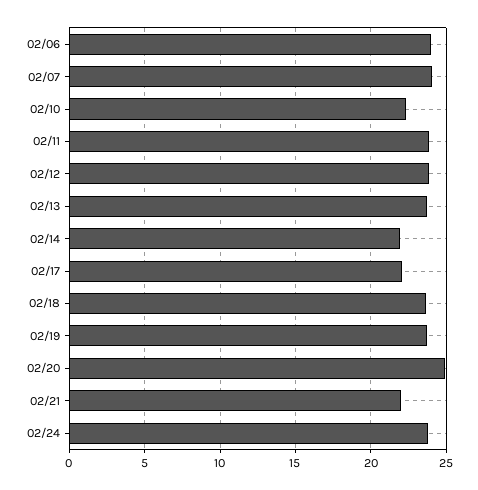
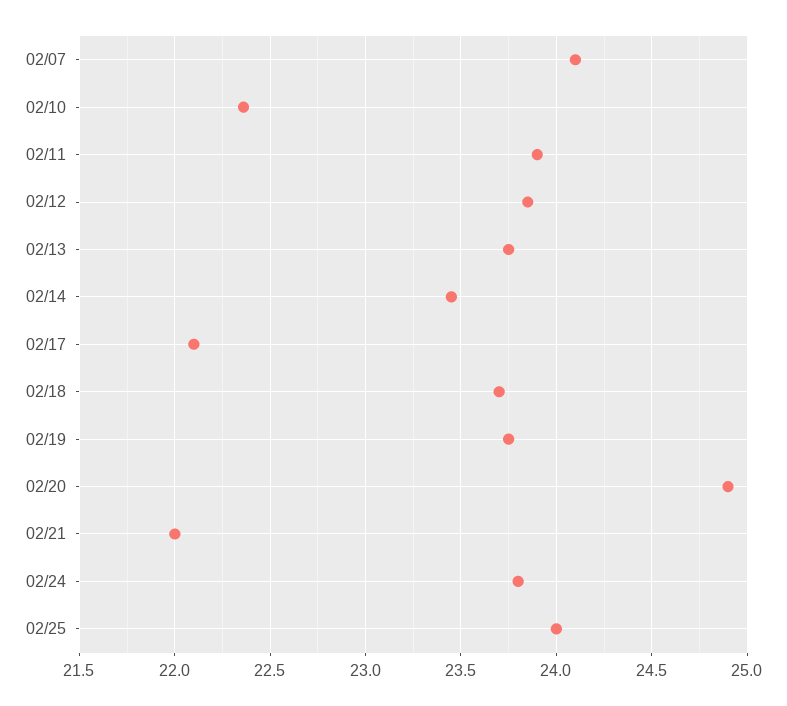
02/06: 24 -> none
02/14: 22 -> 23.45
02/25: none -> 24

